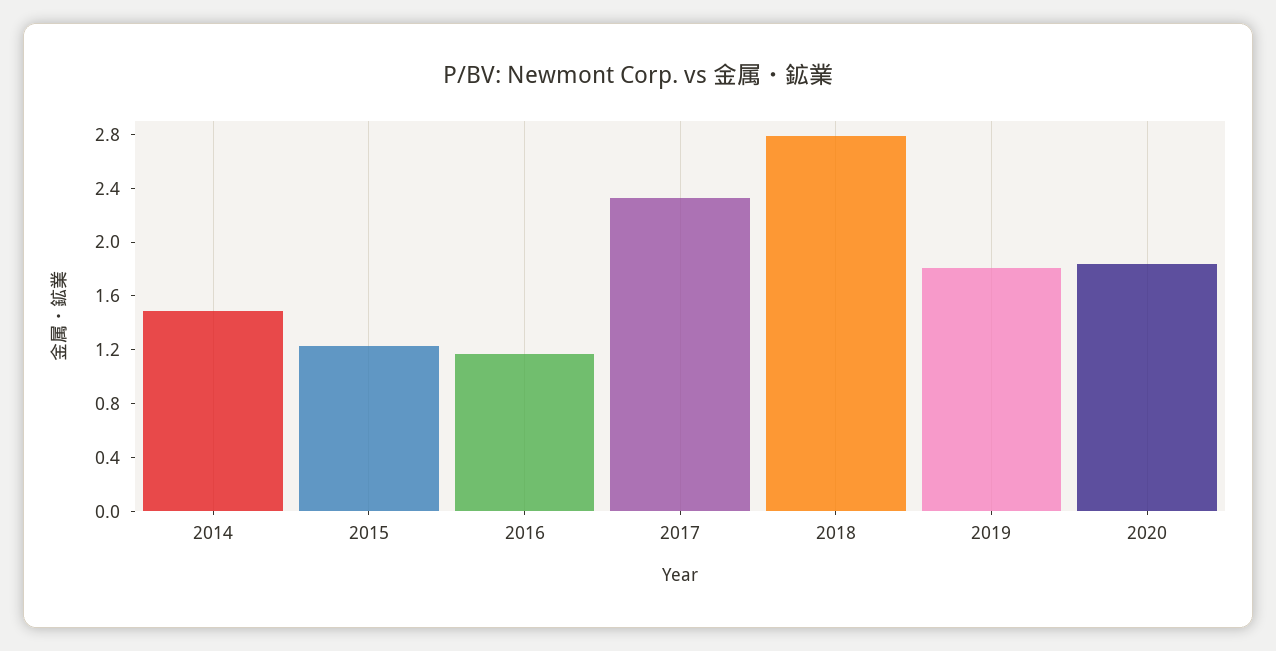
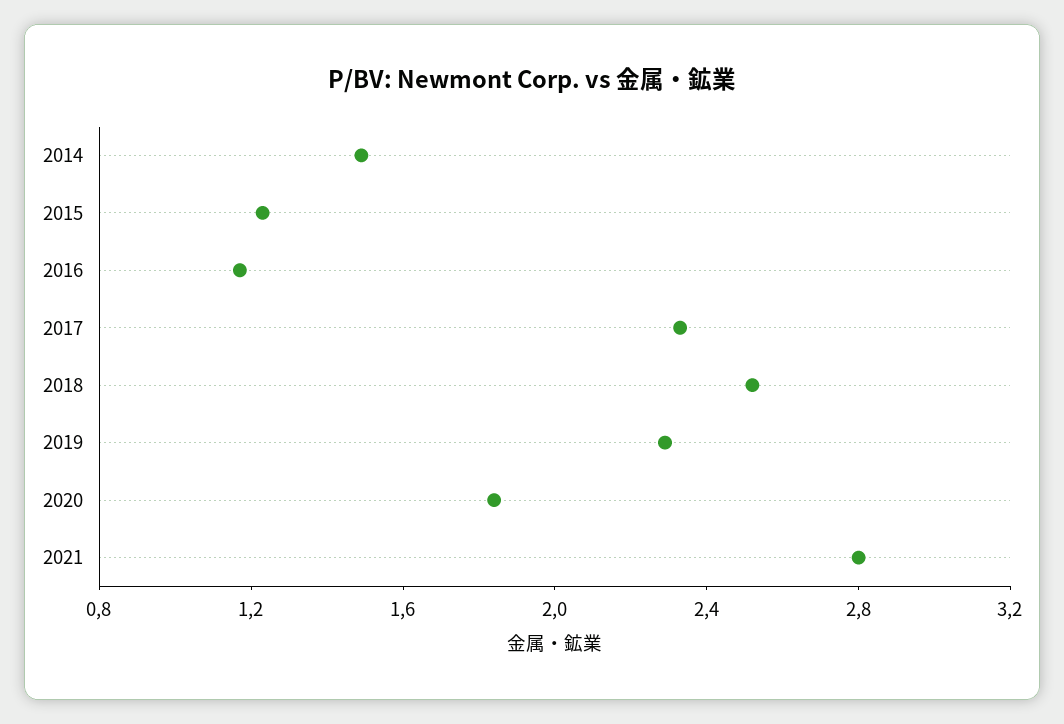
2018: 2.8 -> 2.5
2019: 1.8 -> 2.3
2021: none -> 2.8

